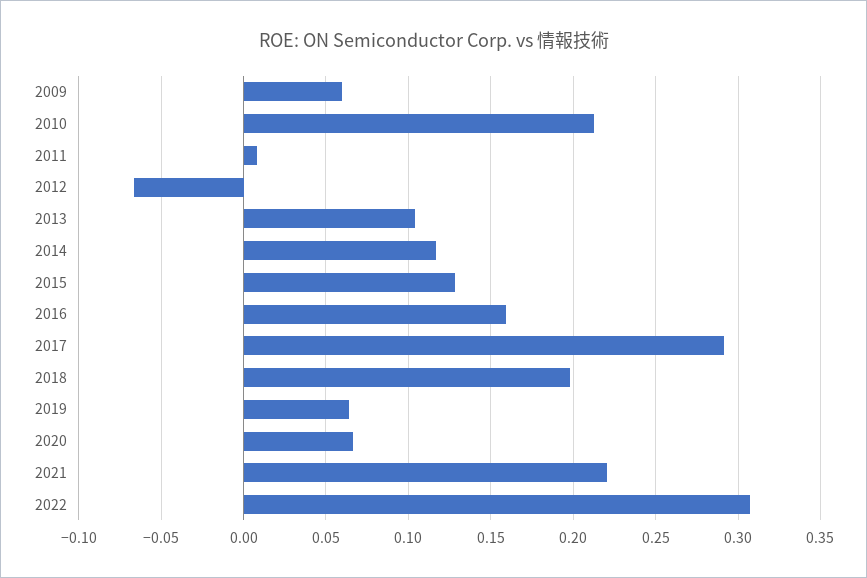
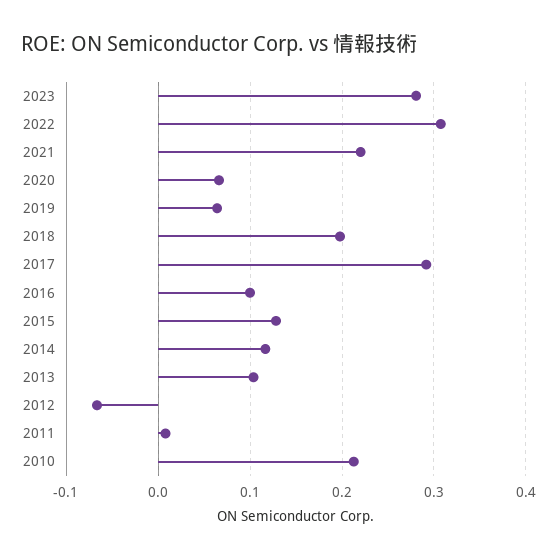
2009: 0.06 -> none
2016: 0.16 -> 0.1
2023: none -> 0.28

